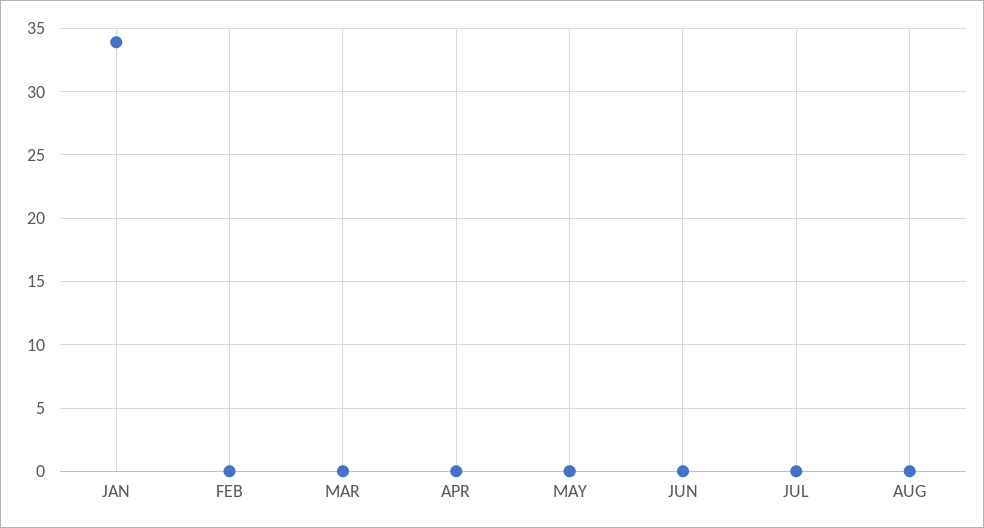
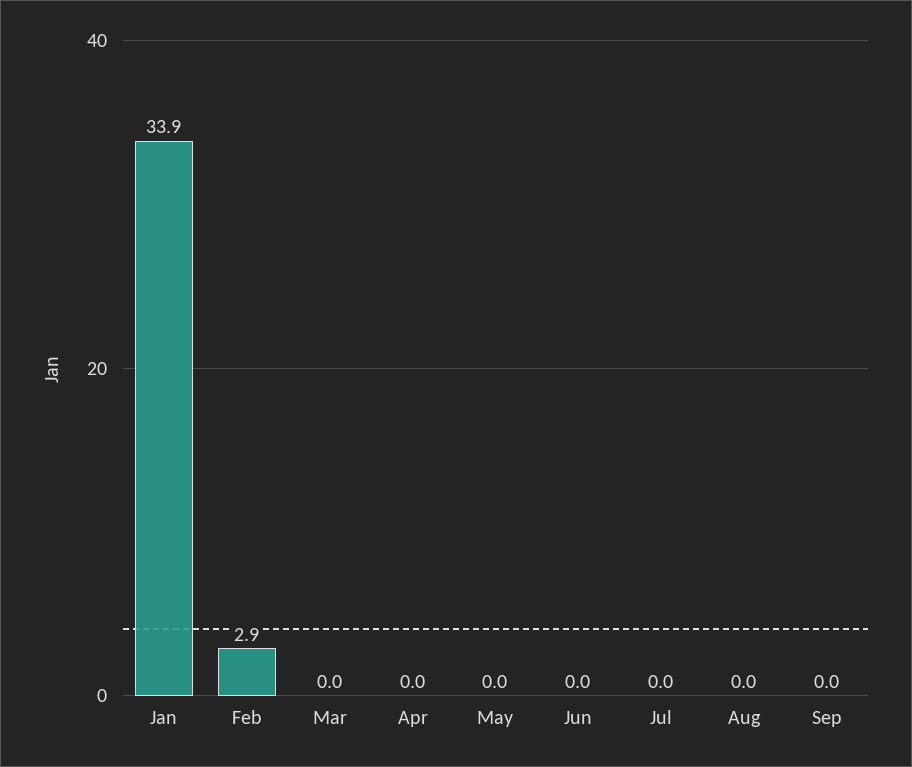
FEB: 0 -> 2.9
Sep: none -> 0

